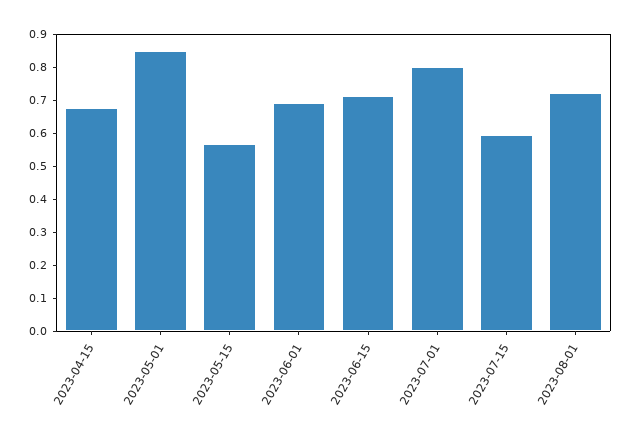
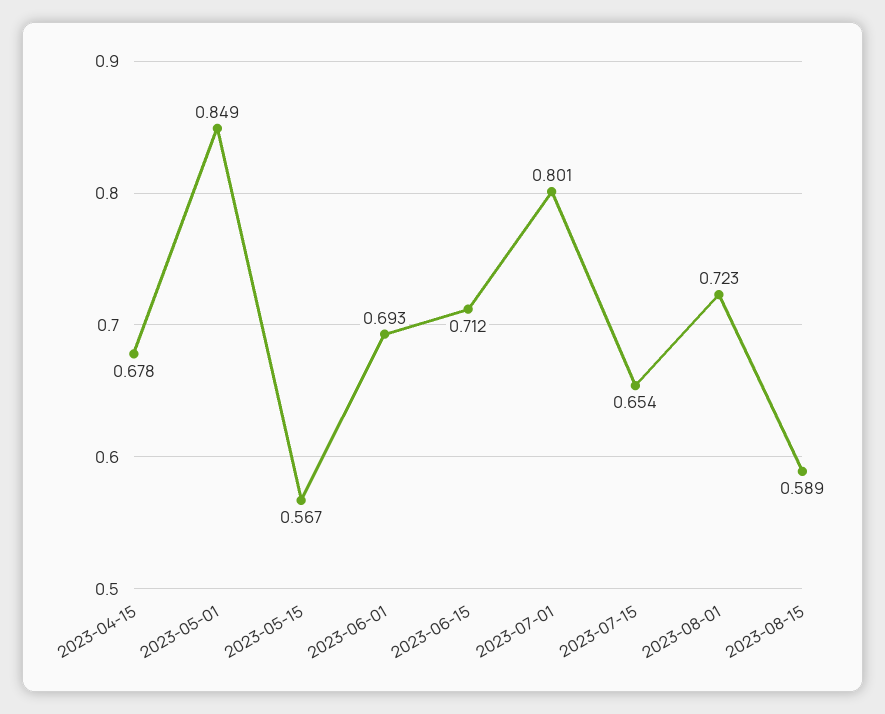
2023-07-15: 0.6 -> 0.654
2023-08-15: none -> 0.589

